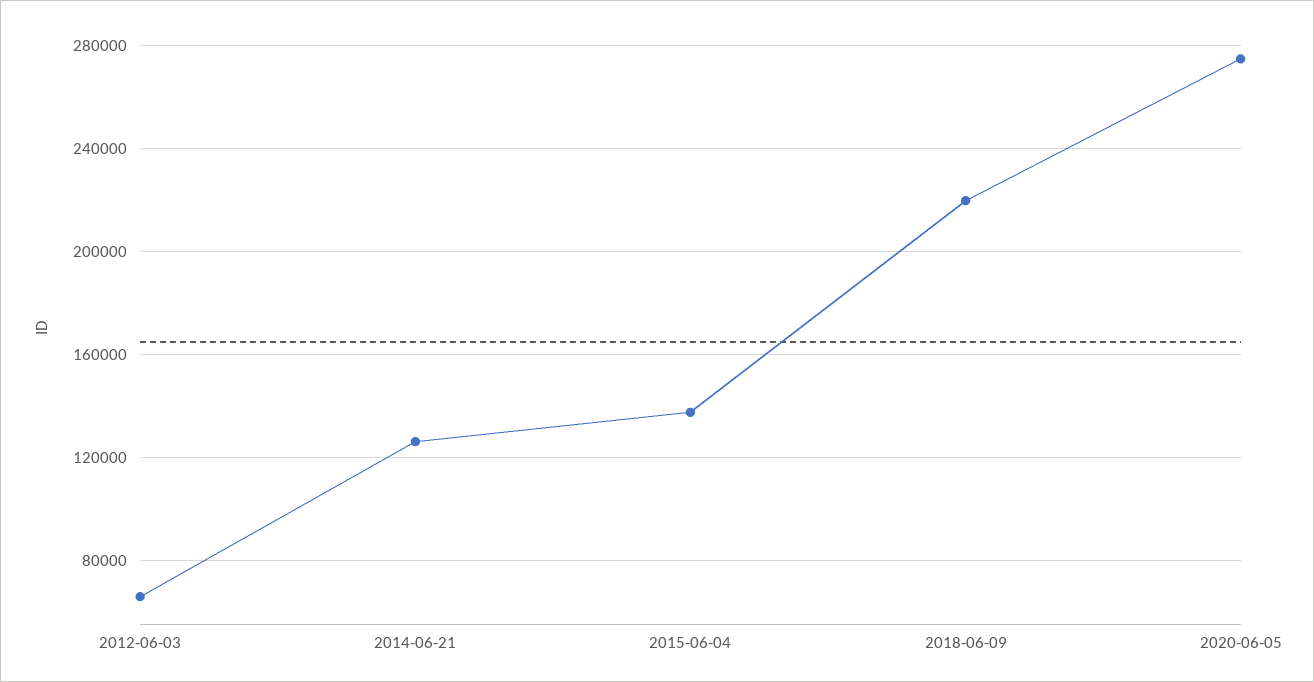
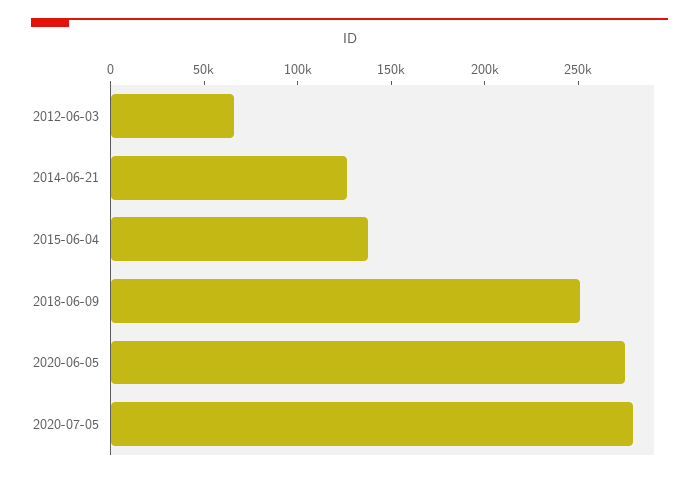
2018-06-09: 220000 -> 250000
2020-07-05: none -> 280000

